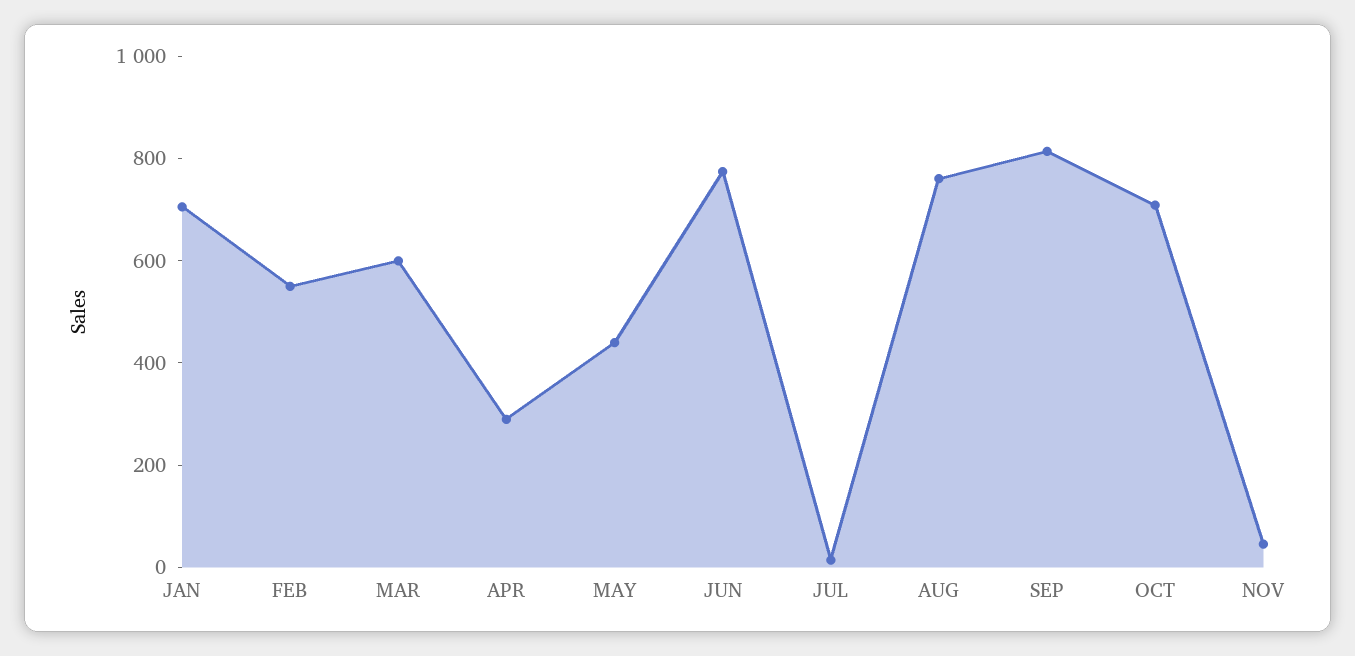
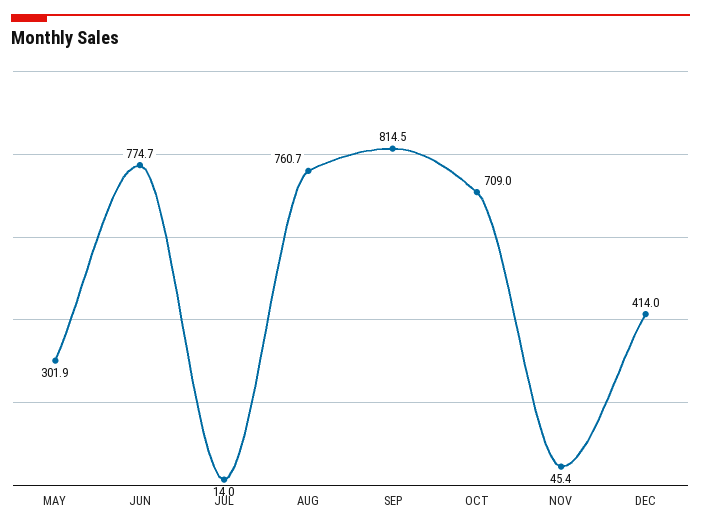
JAN: 700 -> none
FEB: 550 -> none
MAR: 600 -> none
APR: 300 -> none
MAY: 450 -> 301.9
DEC: none -> 414

